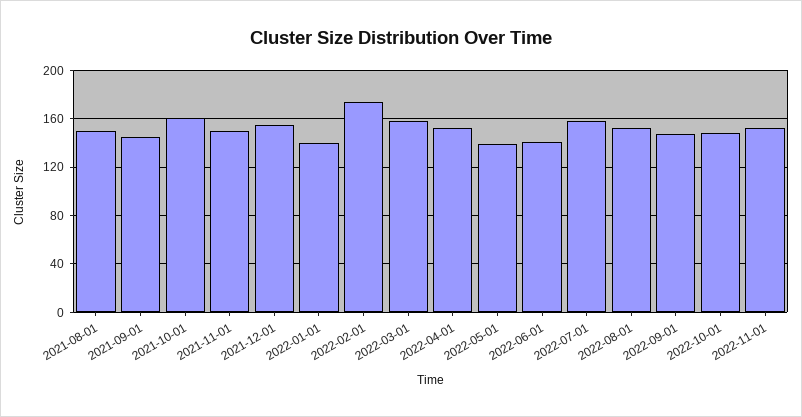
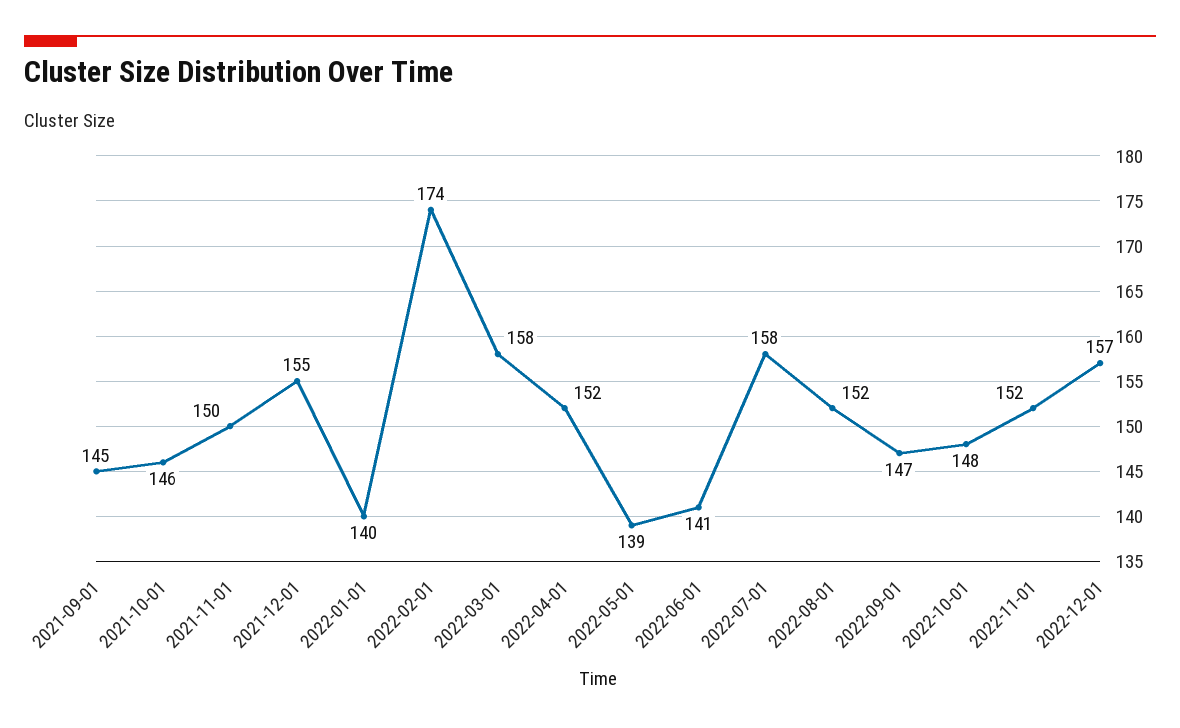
2021-08-01: 150 -> none
2021-10-01: 160 -> 146
2022-12-01: none -> 157

